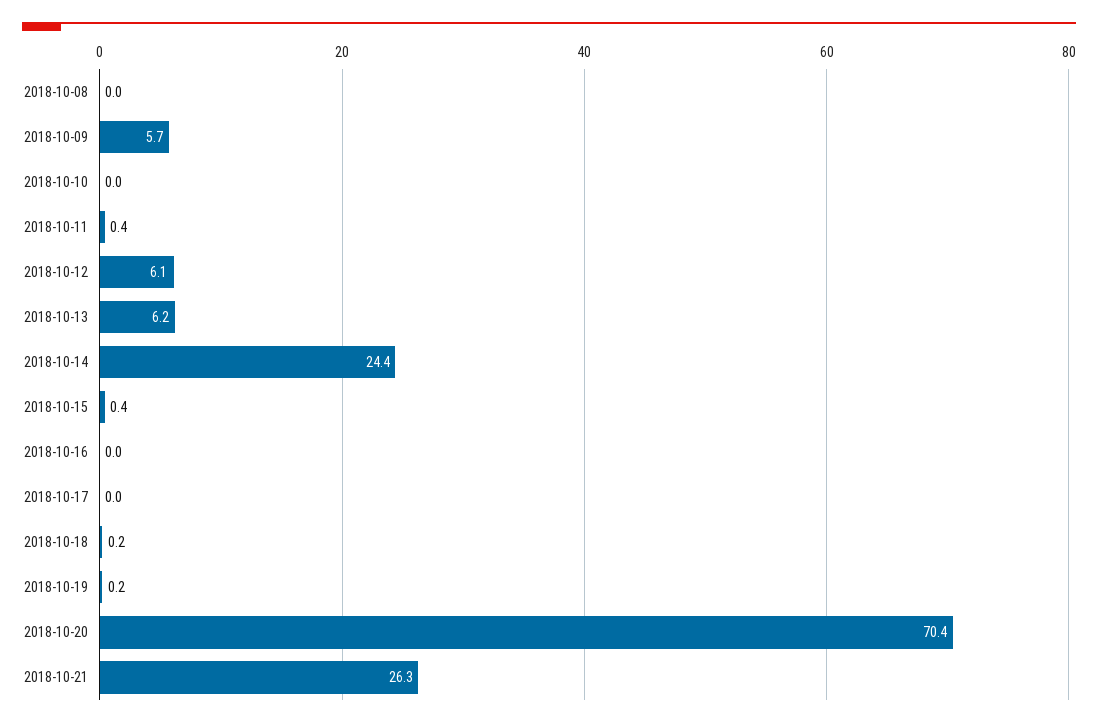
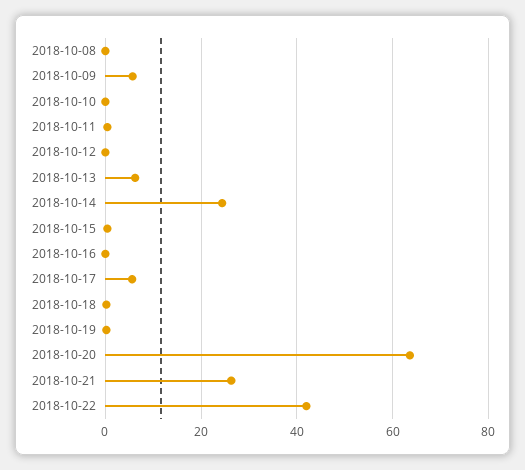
2018-10-12: 6.1 -> 0
2018-10-17: 0 -> 6
2018-10-20: 70.4 -> 64
2018-10-22: none -> 42

